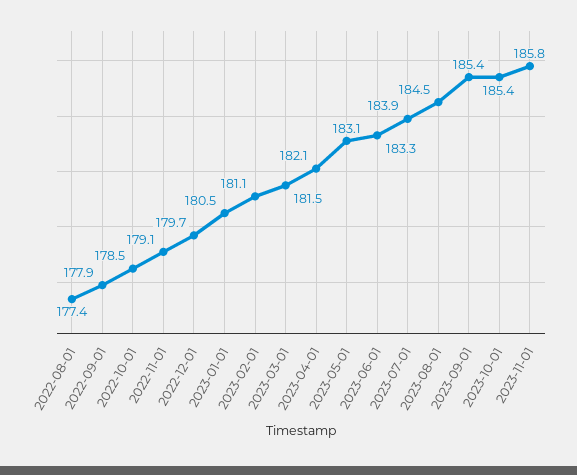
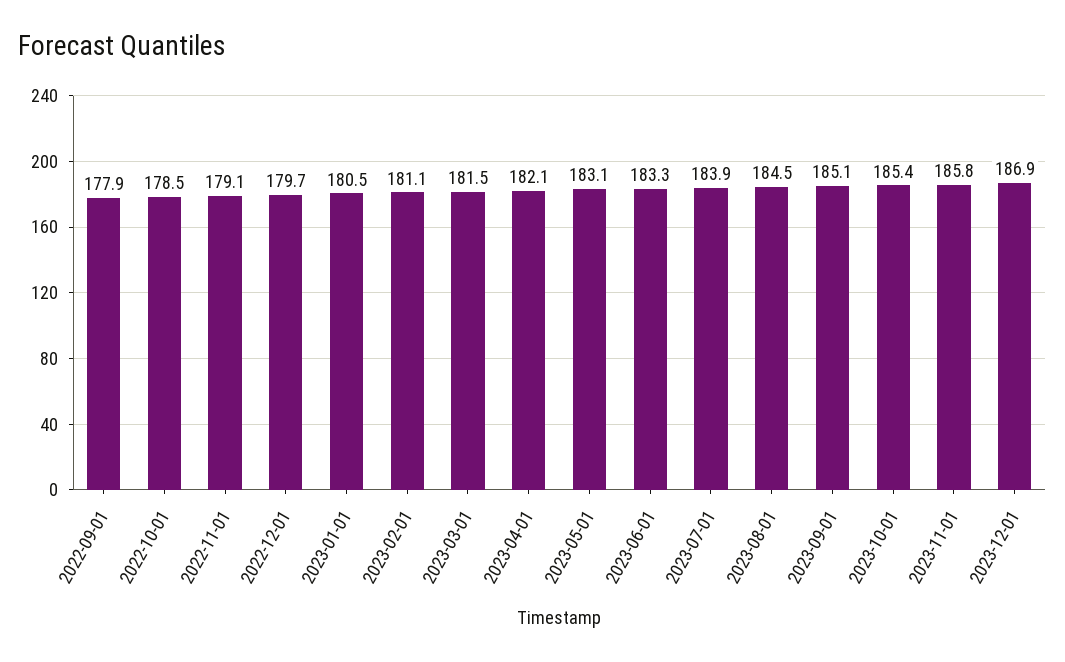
2022-08-01: 177.4 -> none
2023-09-01: 185.4 -> 185.1
2023-12-01: none -> 186.9

